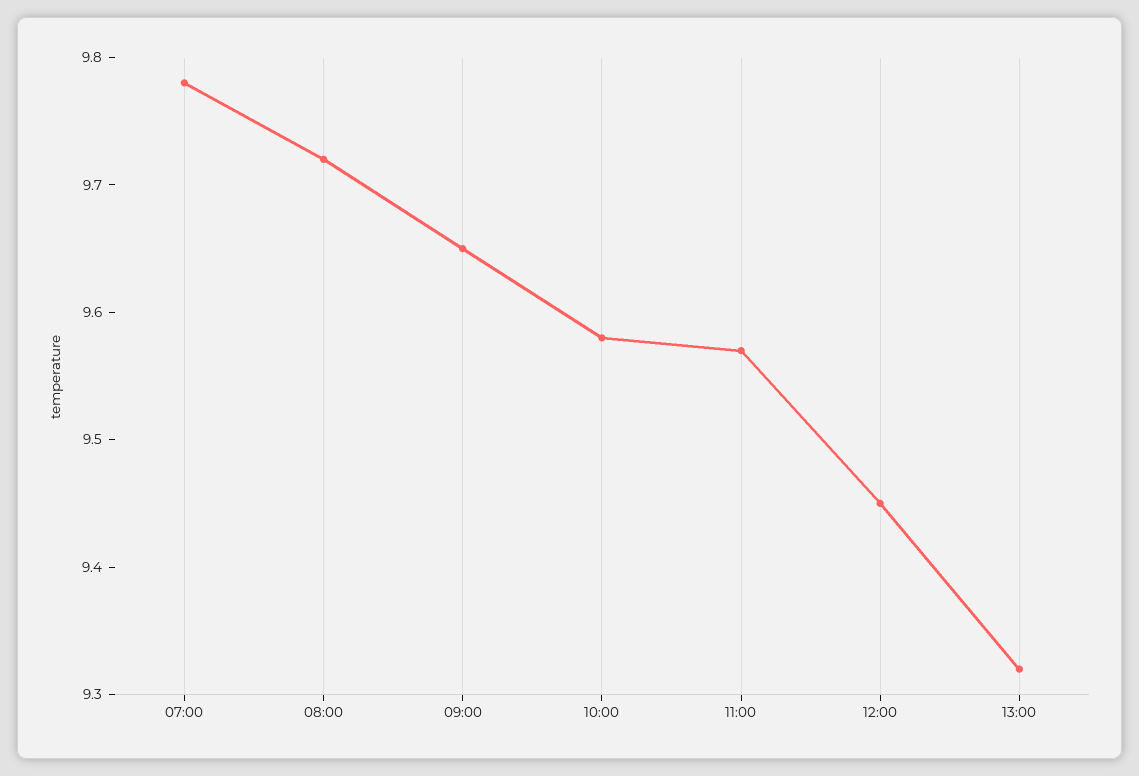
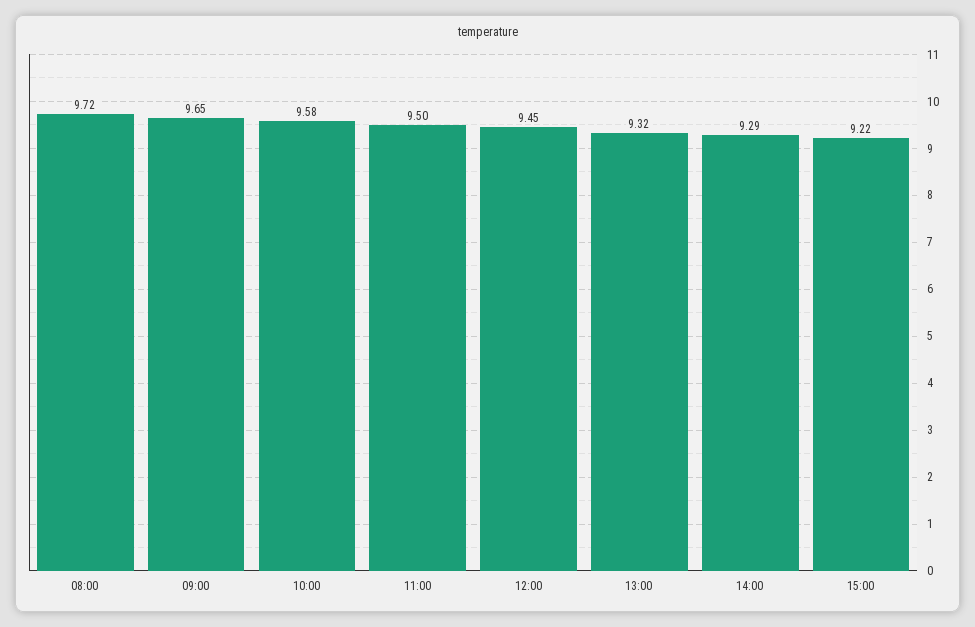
07:00: 9.78 -> none
11:00: 9.57 -> 9.5
14:00: none -> 9.29
15:00: none -> 9.22

